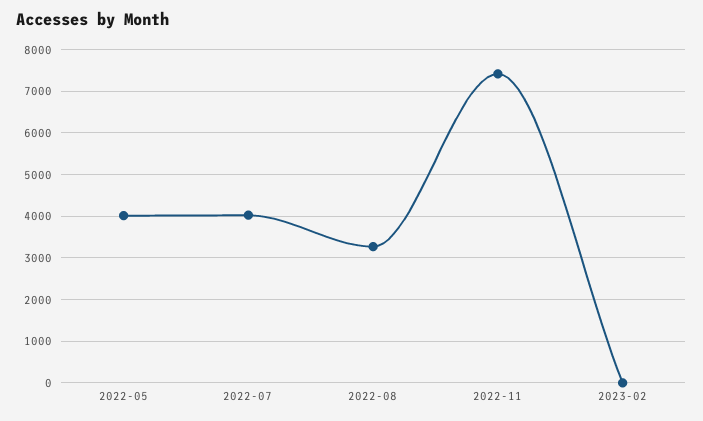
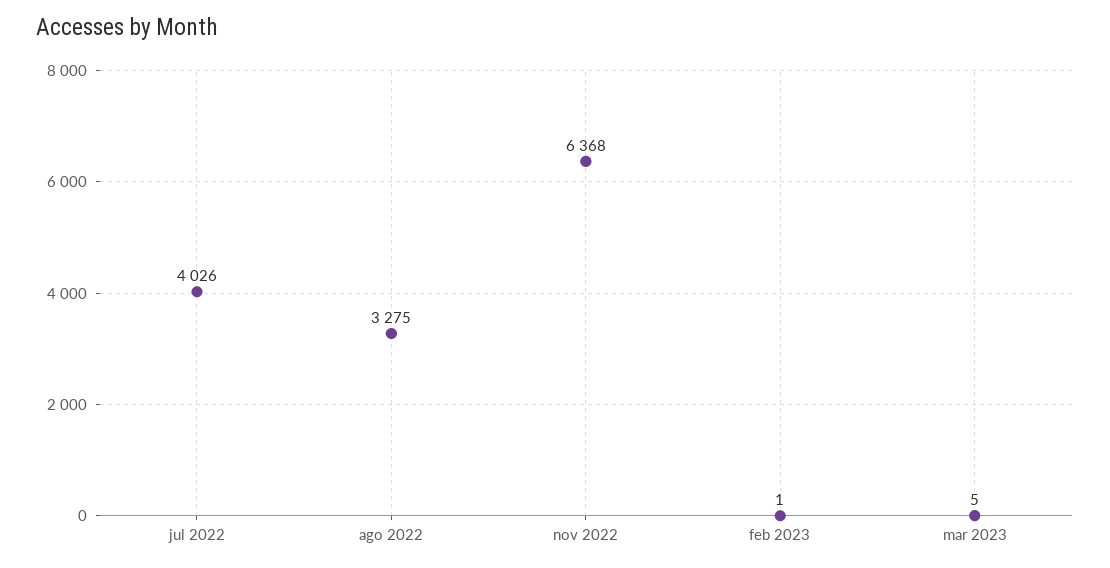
2022-05: 4000 -> none
2022-11: 7400 -> 6368
mar 2023: none -> 5

